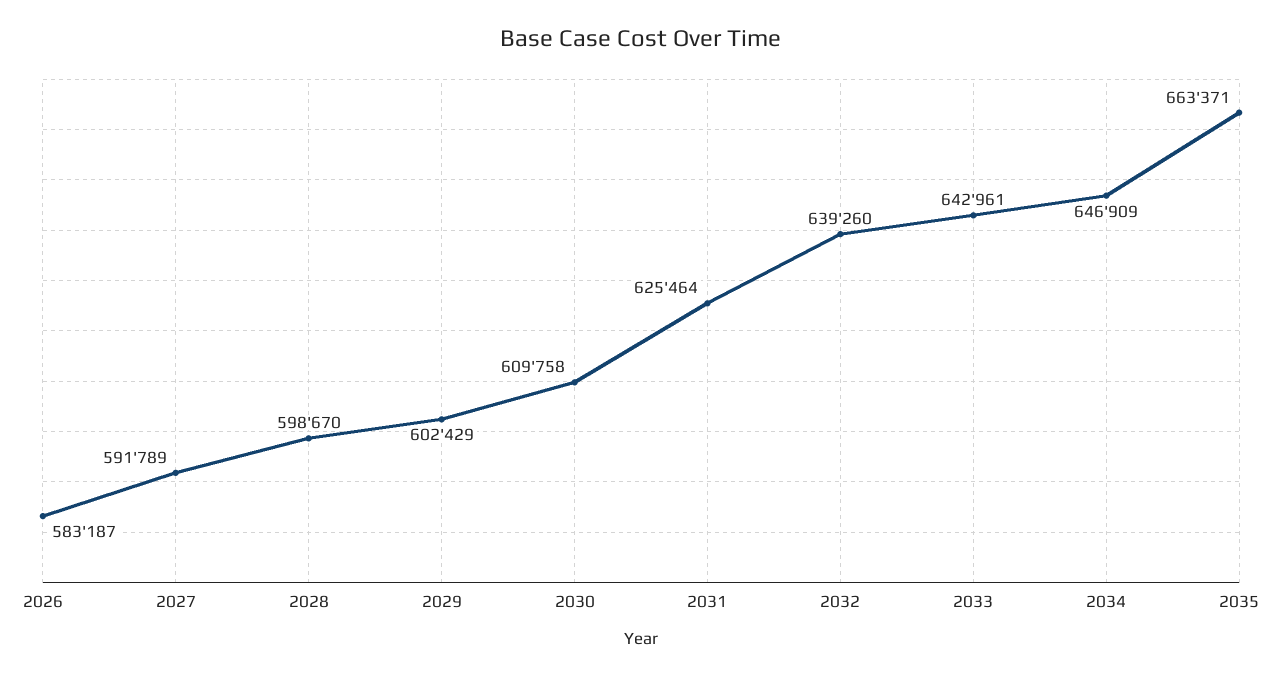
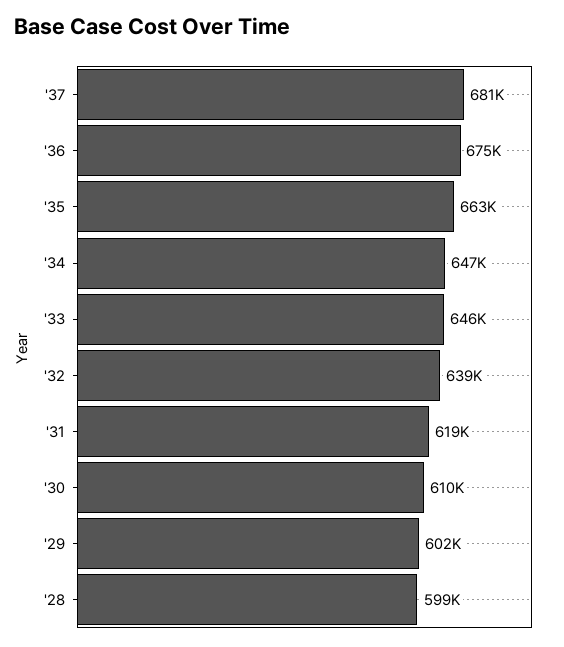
2026: 583187 -> none
2027: 591789 -> none
2031: 625464 -> 619000
2033: 642961 -> 646000
'37: none -> 681000
'36: none -> 675000

